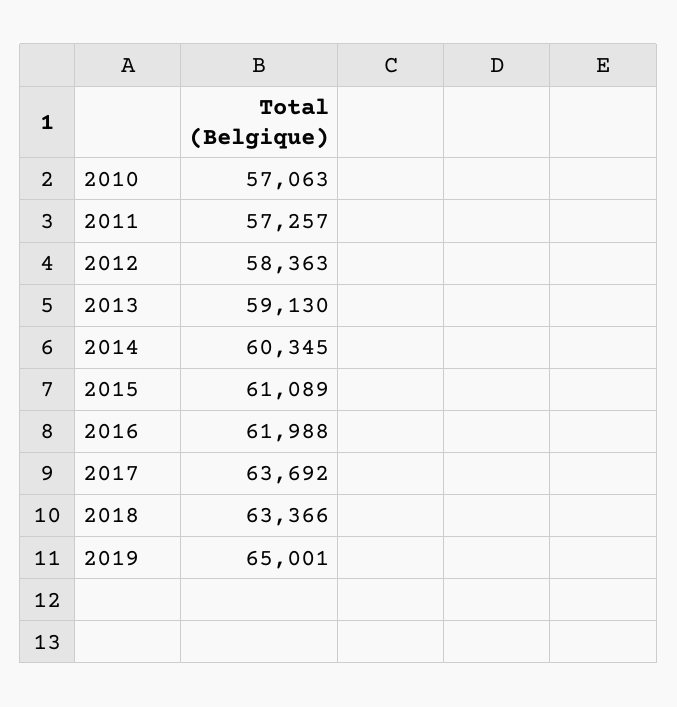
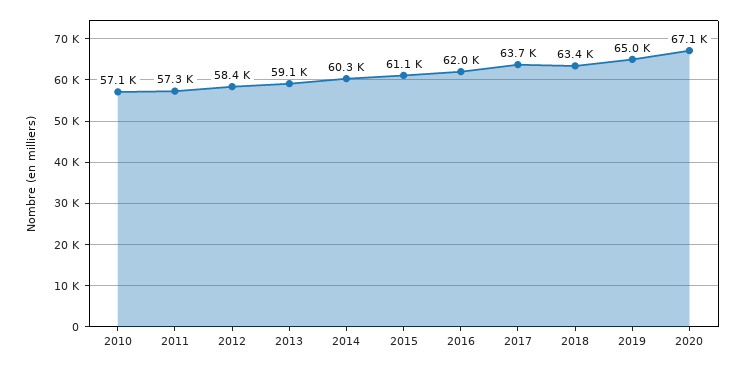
2020: none -> 67100

